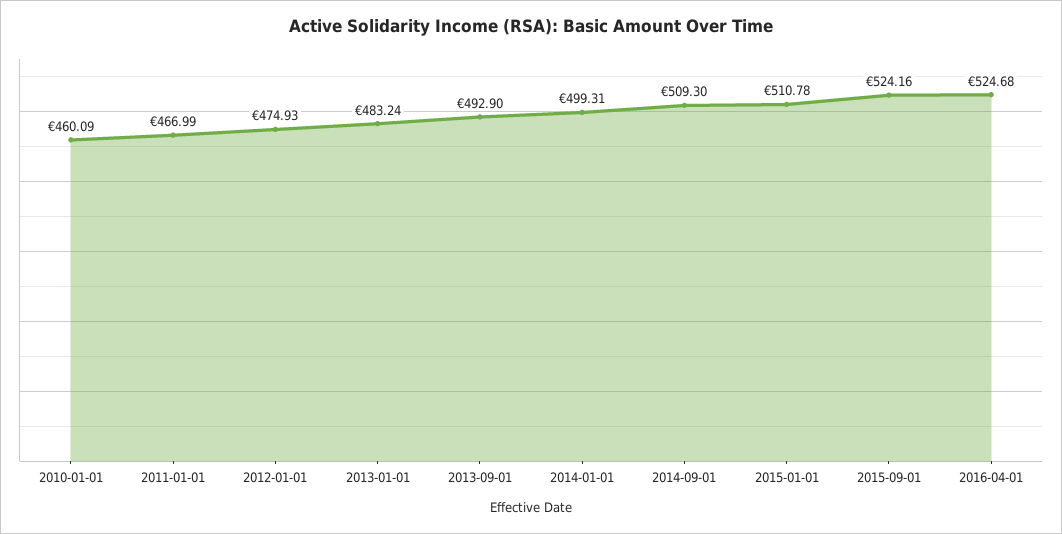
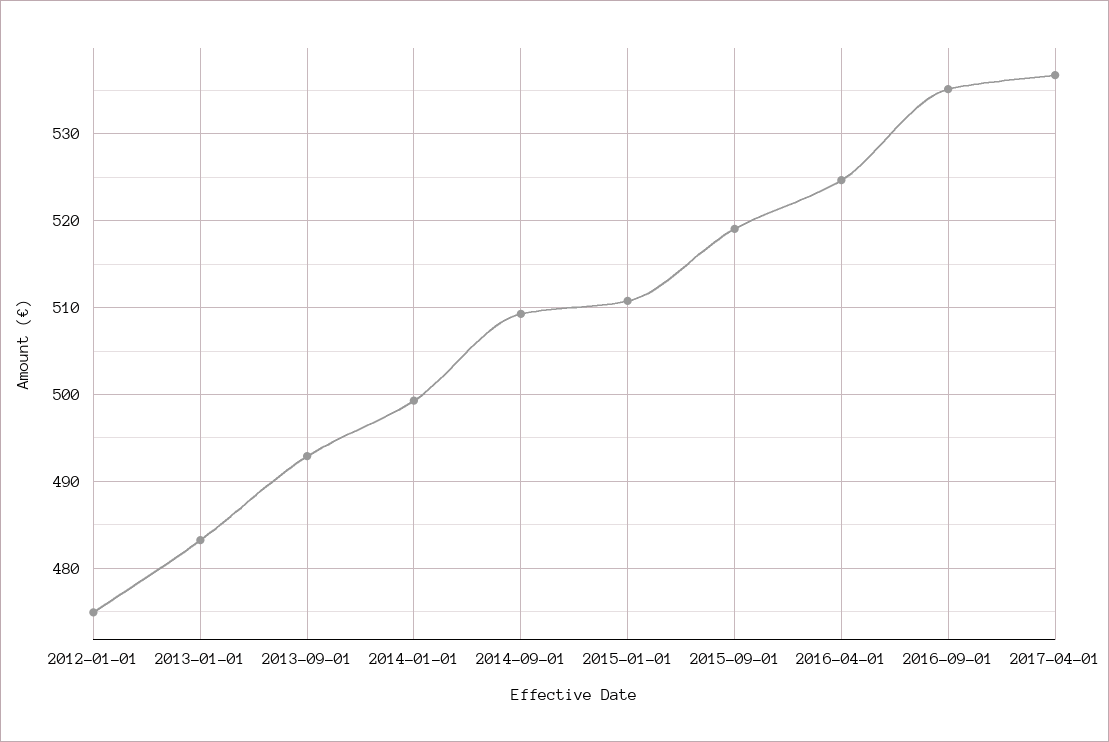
2010-01-01: 460.09 -> none
2011-01-01: 466.99 -> none
2015-09-01: 524.16 -> 519
2016-09-01: none -> 535
2017-04-01: none -> 537

